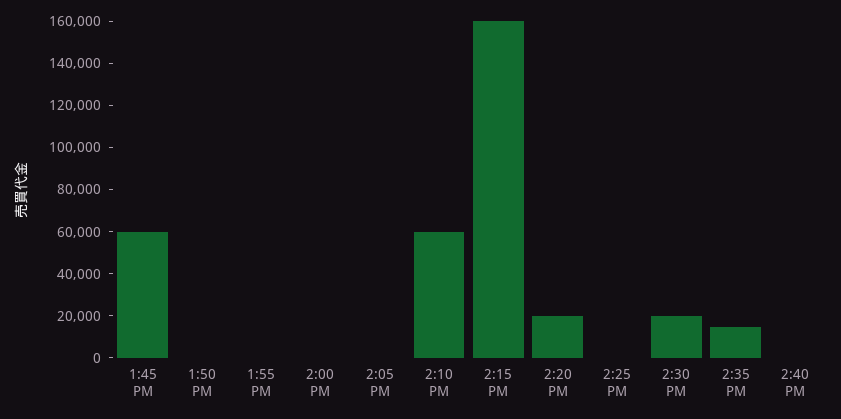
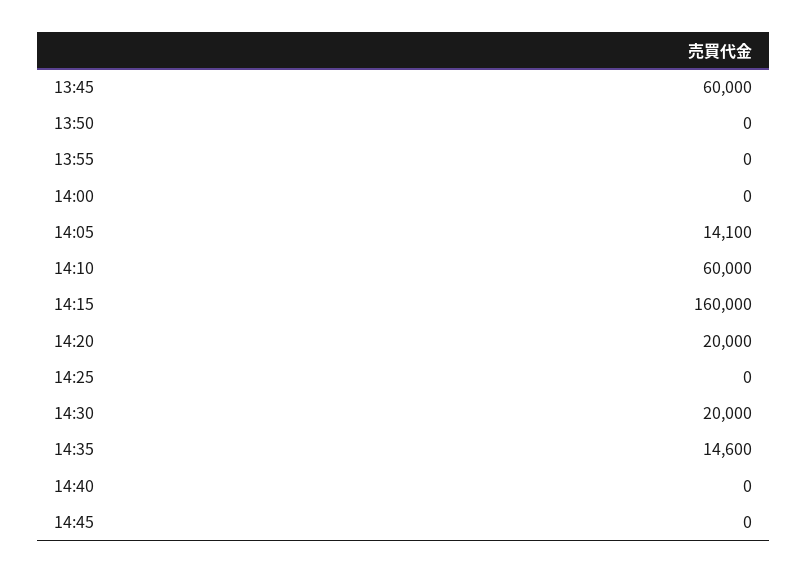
2:05 PM: 0 -> 14100
14:45: none -> 0

